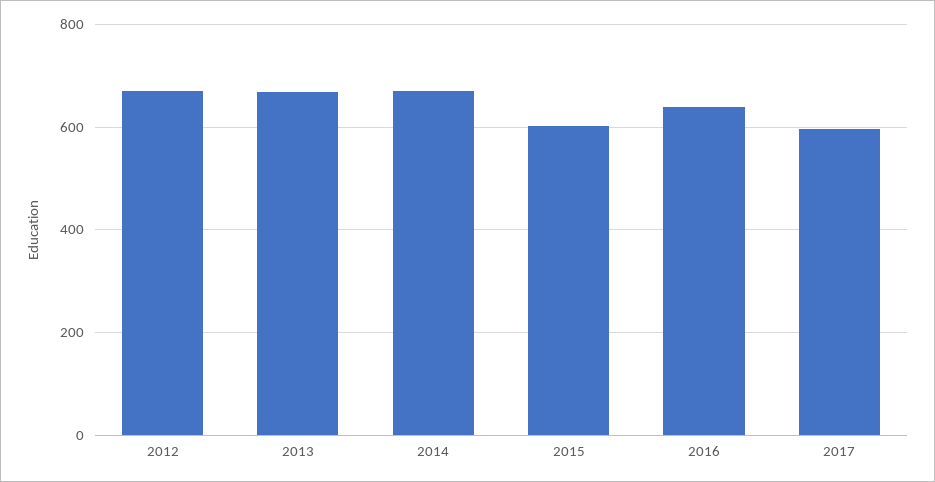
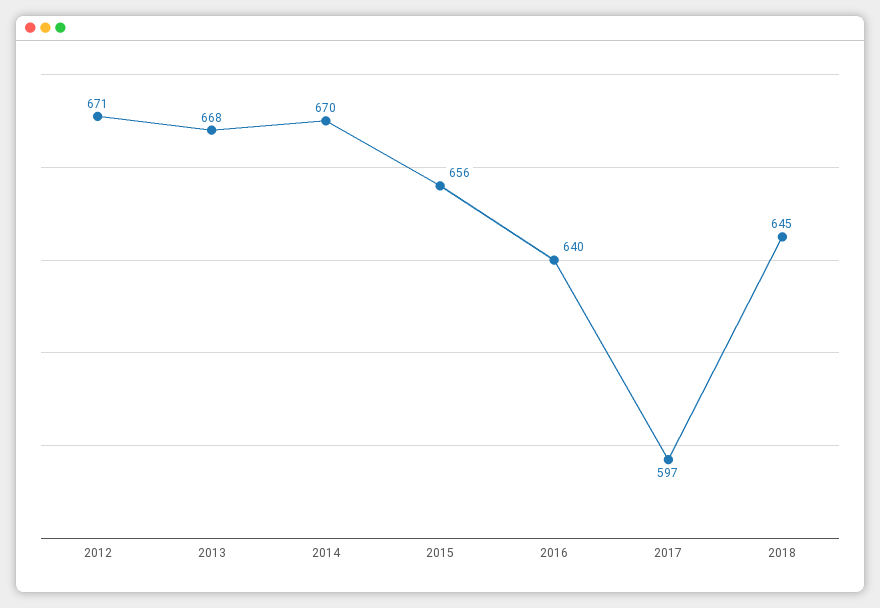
2015: 600 -> 656
2018: none -> 645

